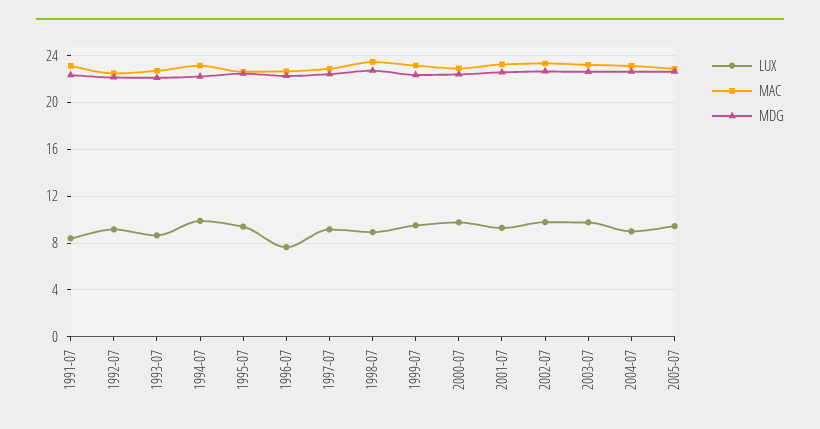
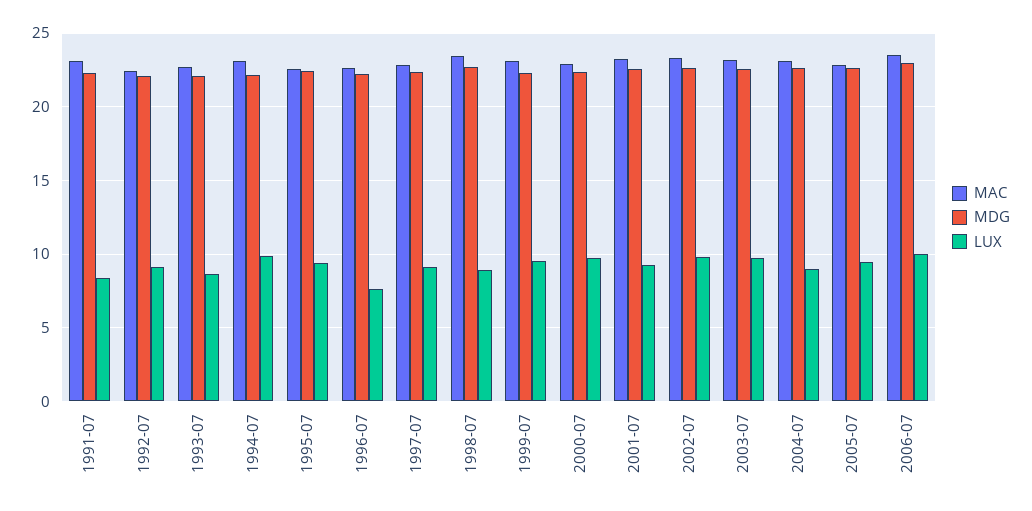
MAC, 2006-07: none -> 23.5
MDG, 2006-07: none -> 23
LUX, 2006-07: none -> 10

